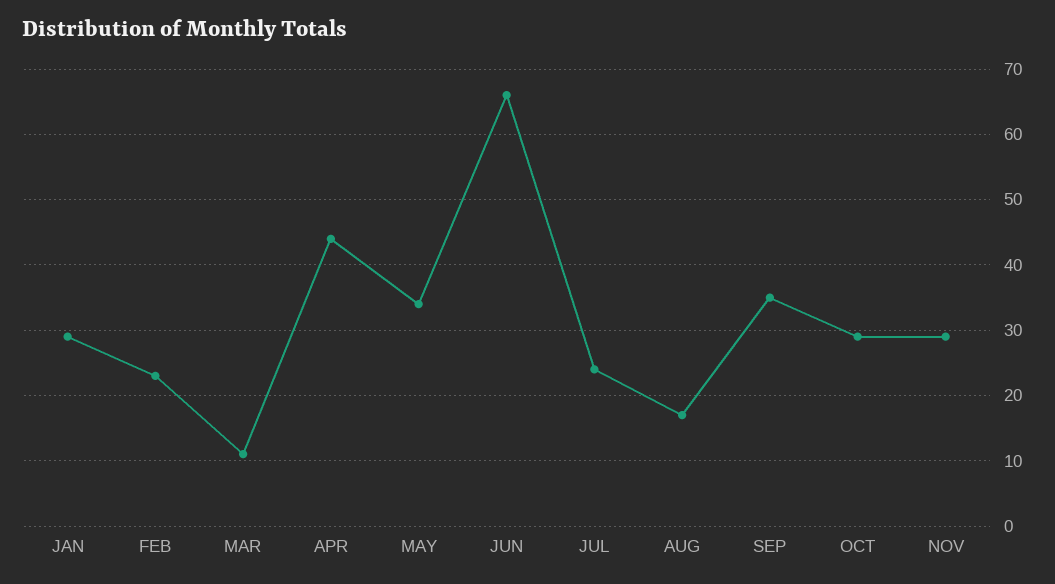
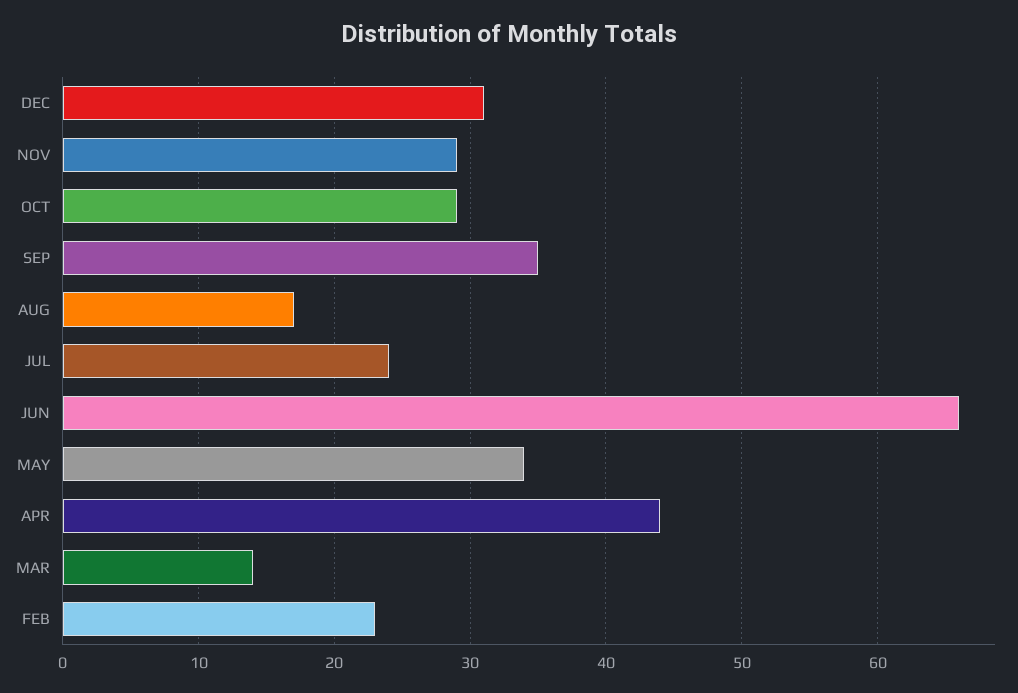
JAN: 29 -> none
MAR: 11 -> 14
DEC: none -> 31

